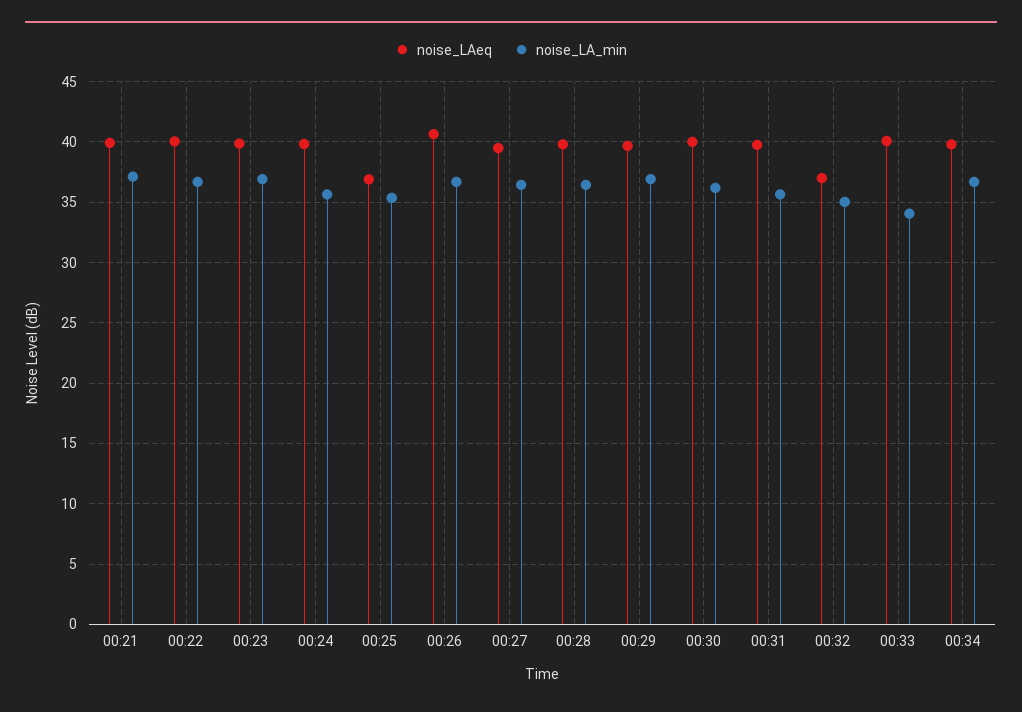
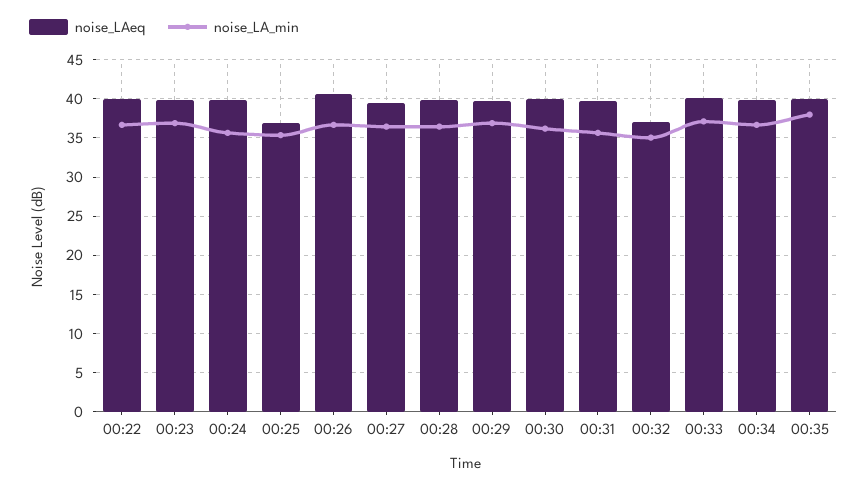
noise_LAeq, 00:21: 40 -> none
noise_LA_min, 00:21: 37 -> none
noise_LA_min, 00:33: 34 -> 37
noise_LAeq, 00:35: none -> 40
noise_LA_min, 00:35: none -> 38

